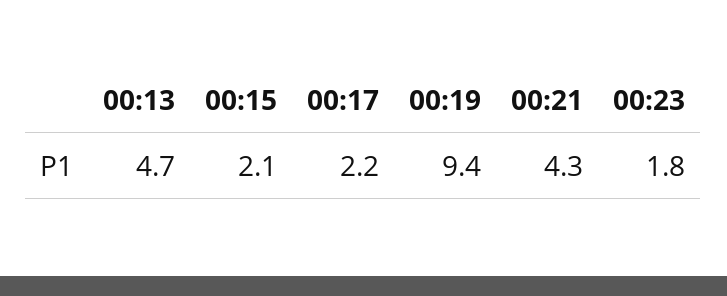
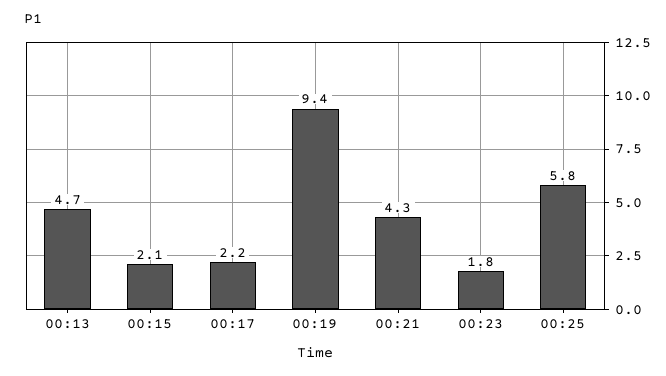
00:25: none -> 5.8

